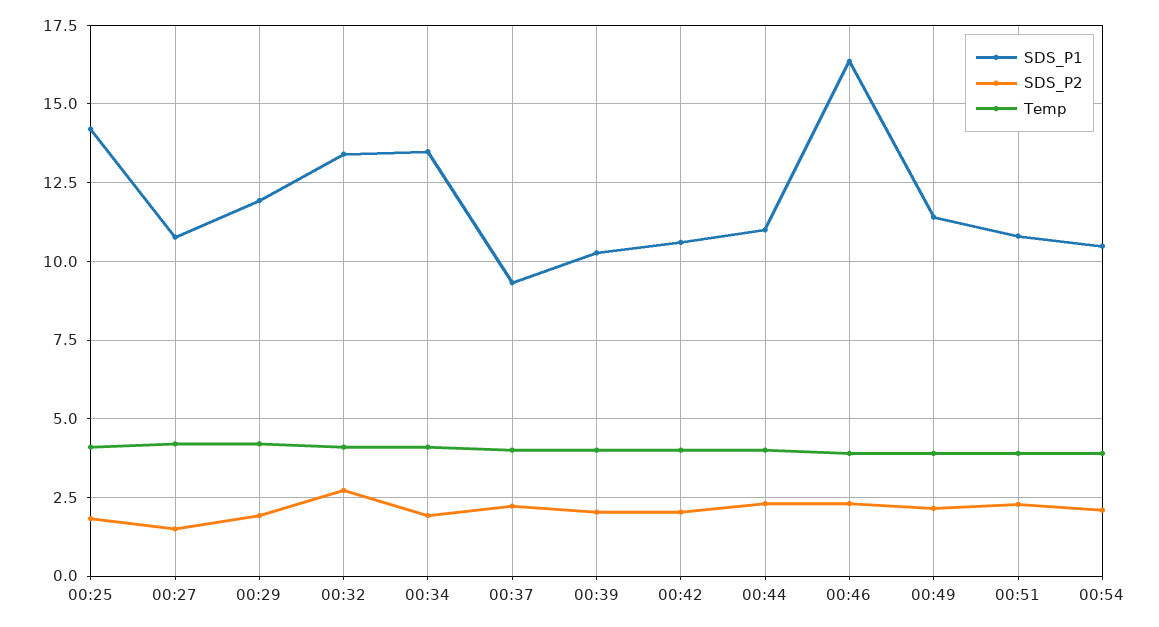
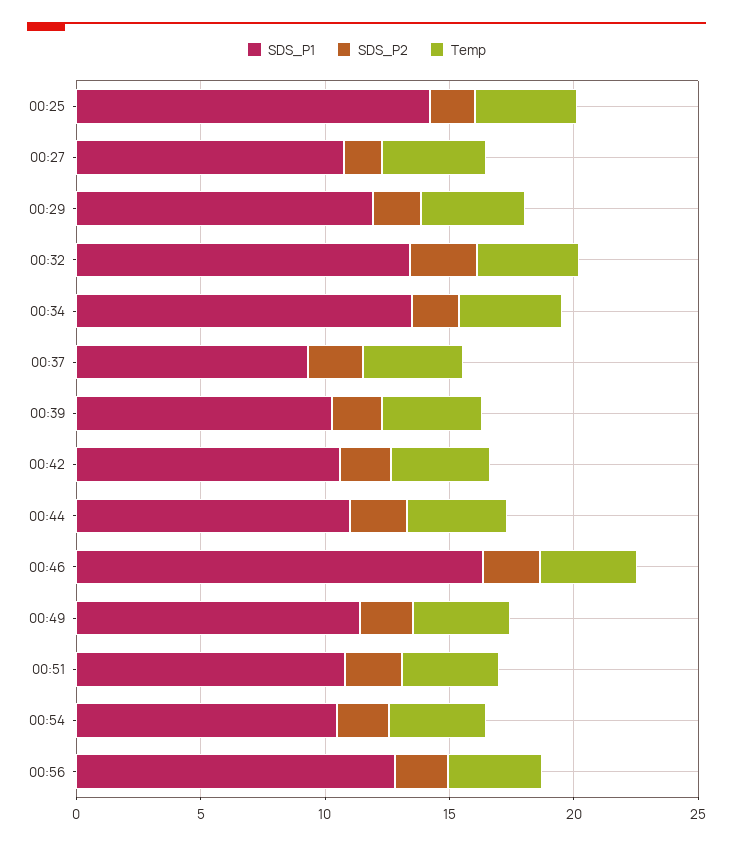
SDS_P1, 00:56: none -> 13
SDS_P2, 00:56: none -> 2
Temp, 00:56: none -> 4

